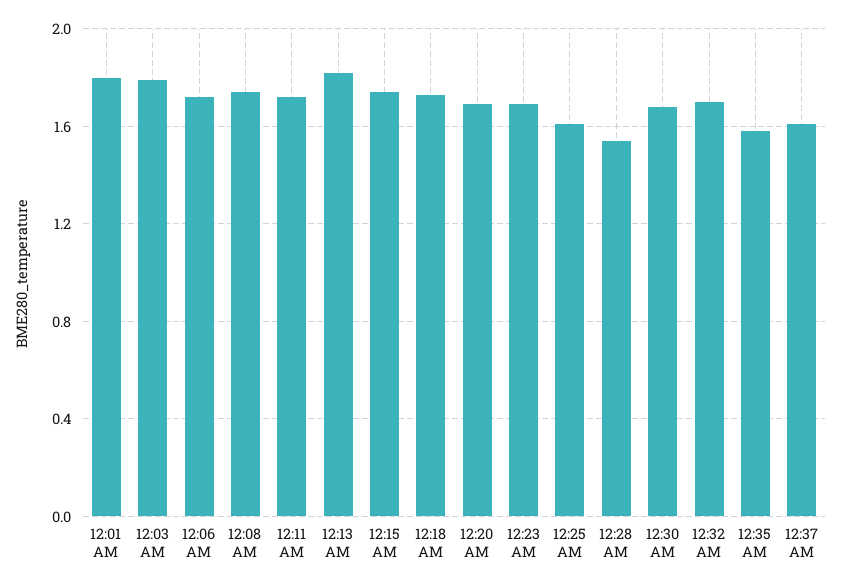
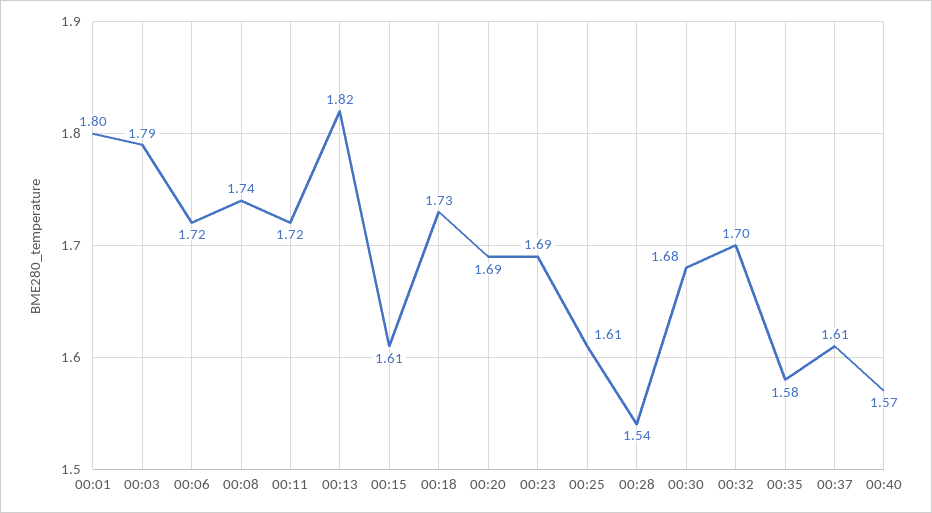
12:15 AM: 1.75 -> 1.61
00:40: none -> 1.57

